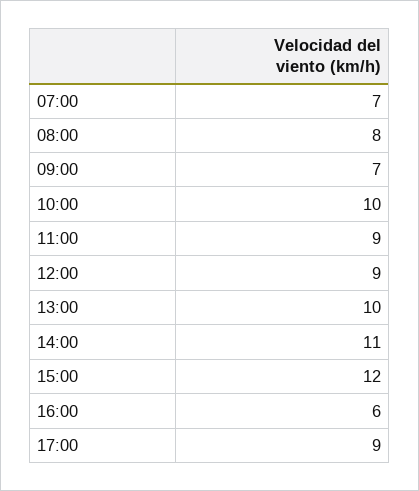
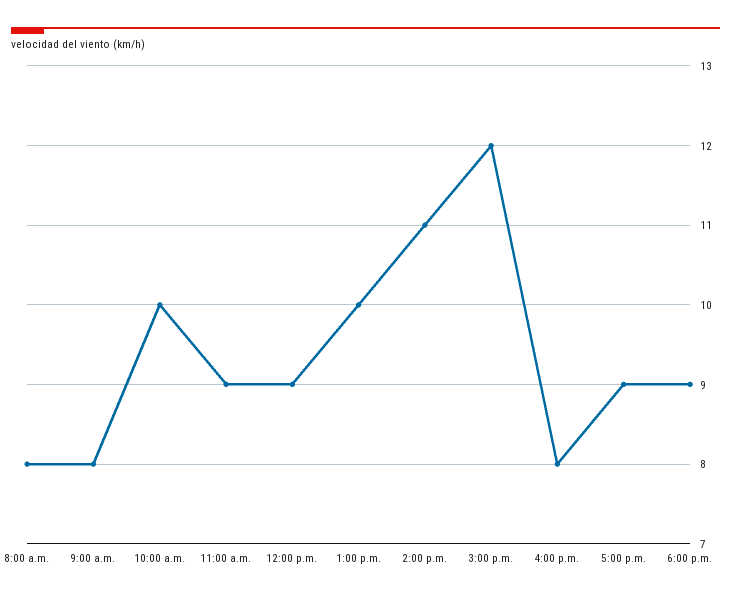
07:00: 7 -> none
09:00: 7 -> 8
16:00: 6 -> 8
6:00 p.m.: none -> 9

